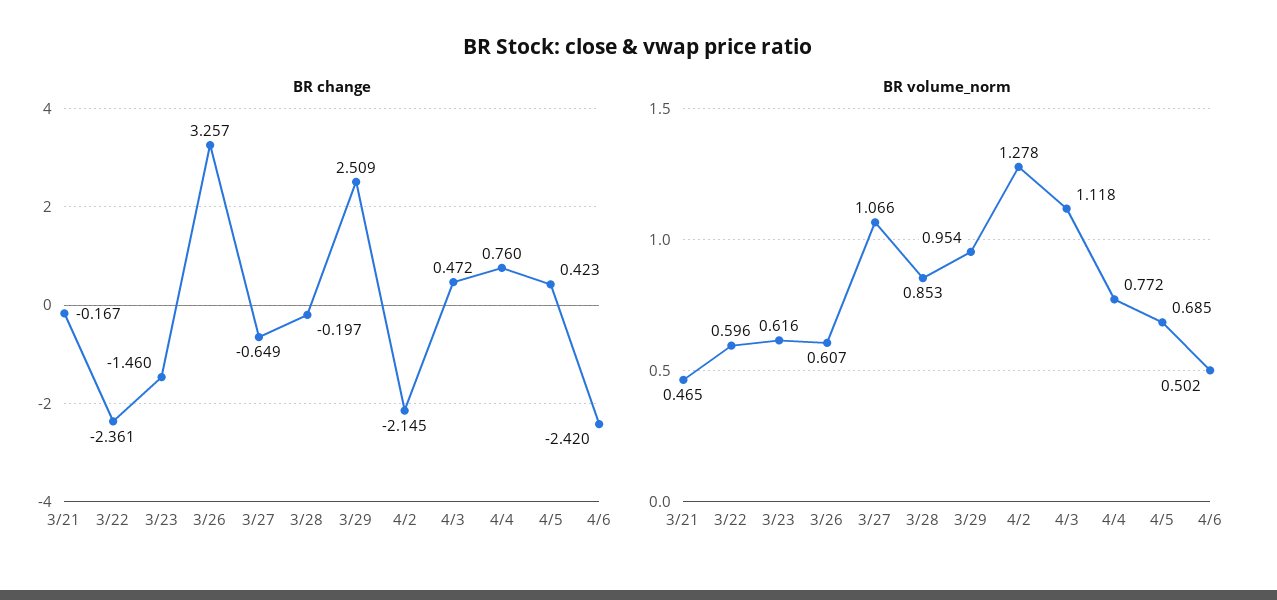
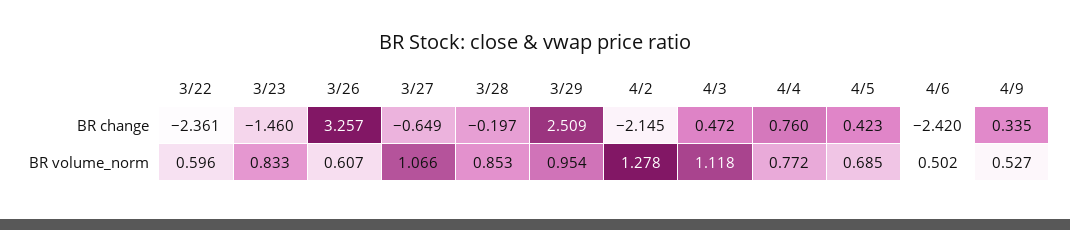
BR change, 3/21: -0.167 -> none
BR volume_norm, 3/21: 0.465 -> none
BR volume_norm, 3/23: 0.616 -> 0.833
BR change, 4/9: none -> 0.335
BR volume_norm, 4/9: none -> 0.527

